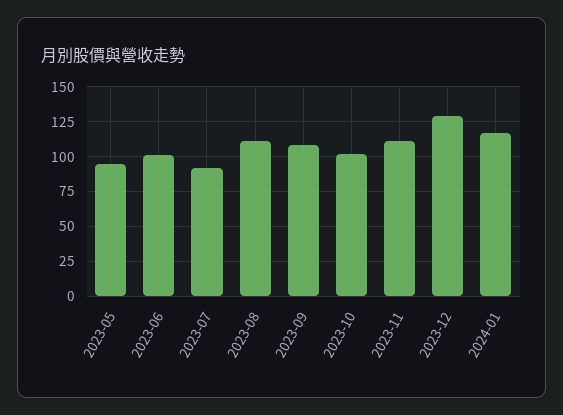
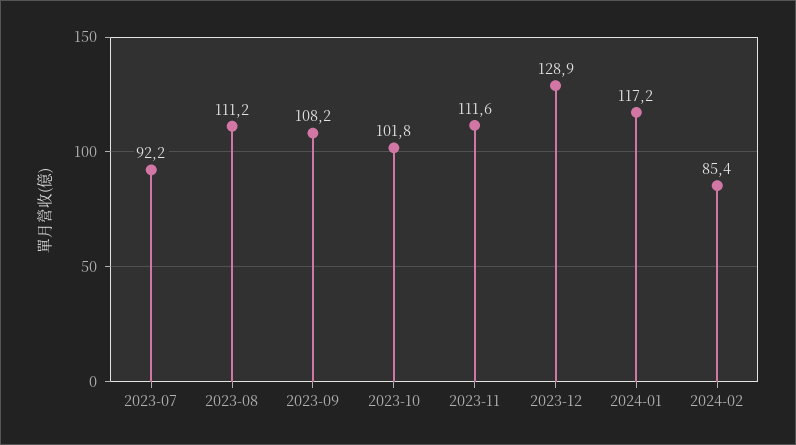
2023-05: 95 -> none
2023-06: 100 -> none
2024-02: none -> 85.4

